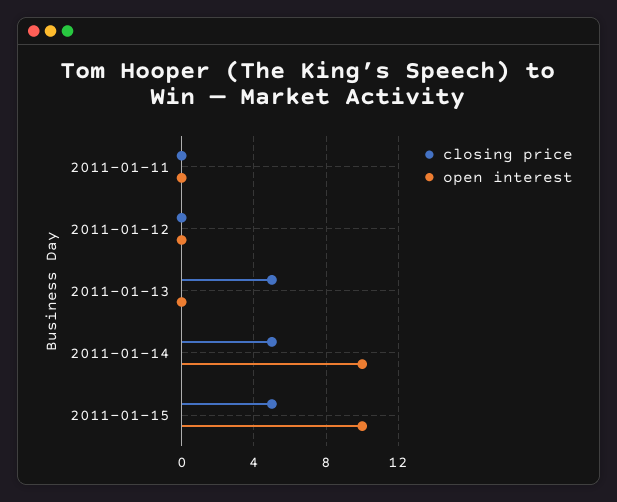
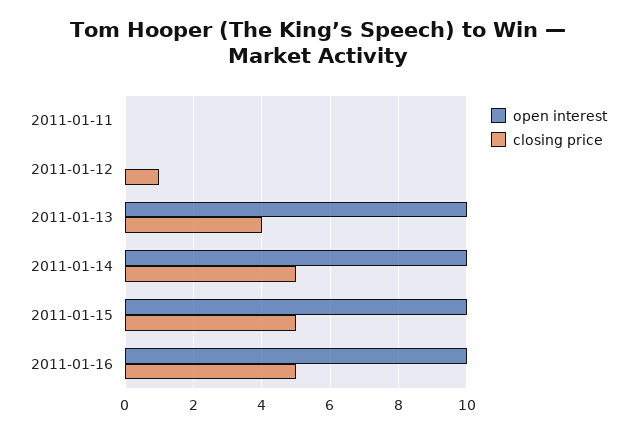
closing price, 2011-01-12: 0 -> 1
closing price, 2011-01-13: 5 -> 4
open interest, 2011-01-13: 0 -> 10
open interest, 2011-01-16: none -> 10
closing price, 2011-01-16: none -> 5

